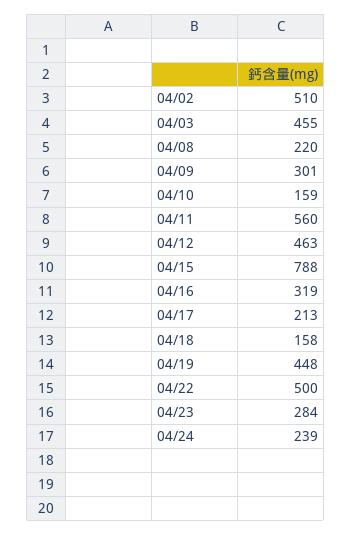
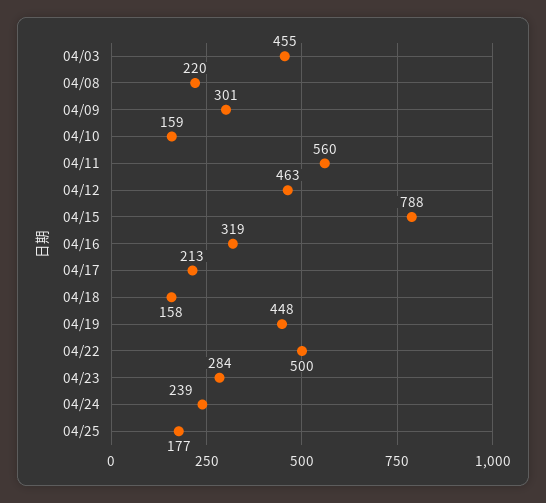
04/02: 510 -> none
04/25: none -> 177

